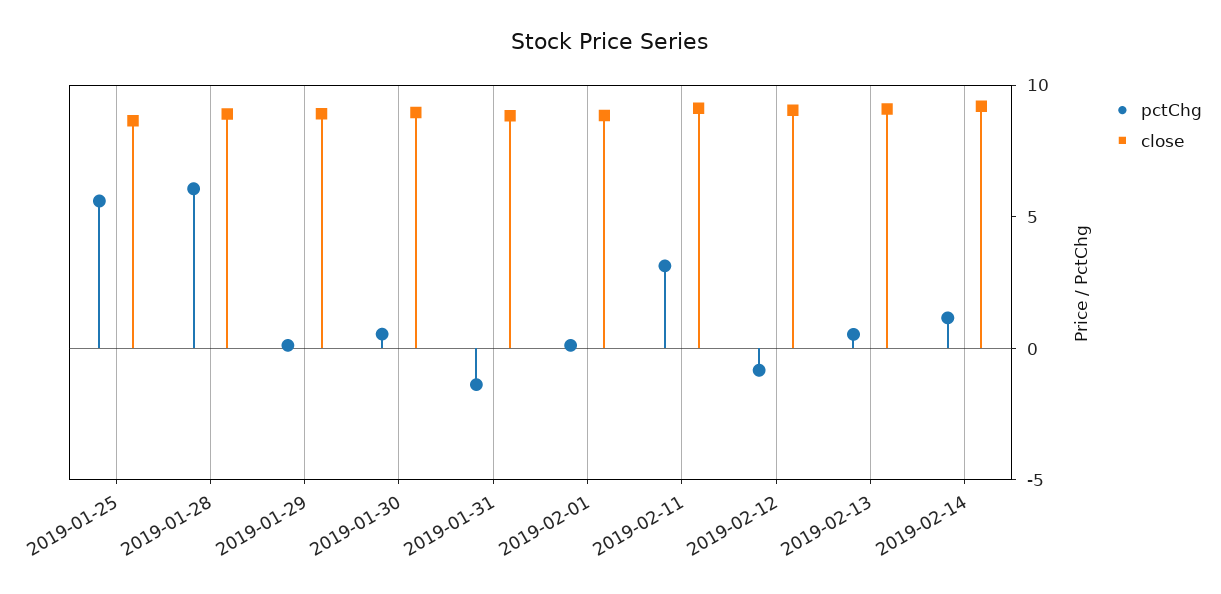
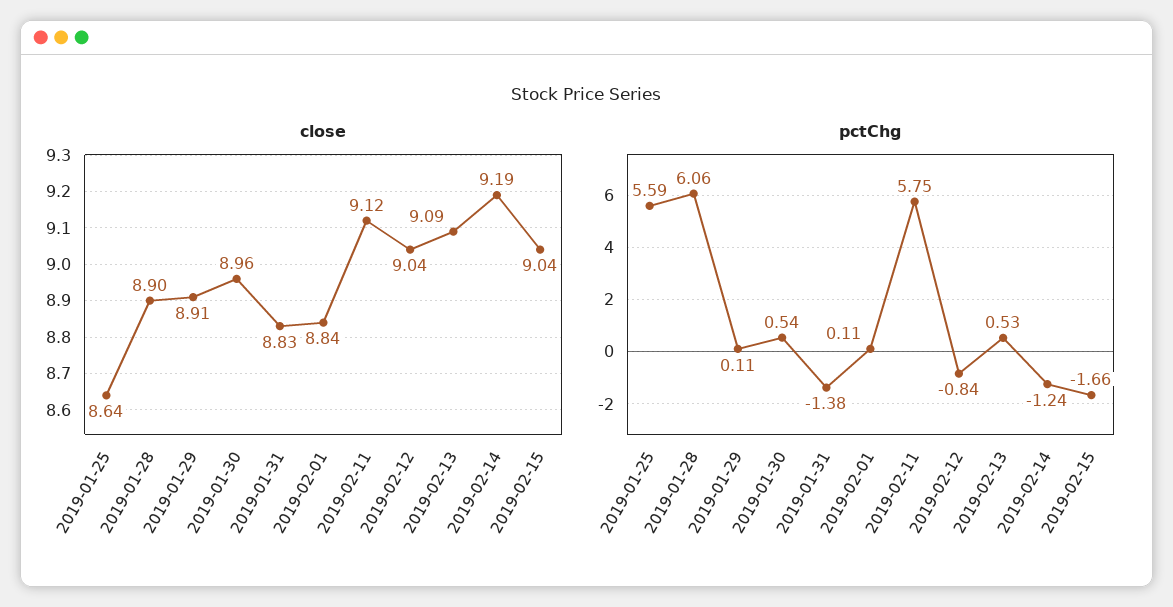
pctChg, 2019-02-11: 3 -> 5.75
pctChg, 2019-02-14: 1 -> -1.24
close, 2019-02-15: none -> 9.04
pctChg, 2019-02-15: none -> -1.66

